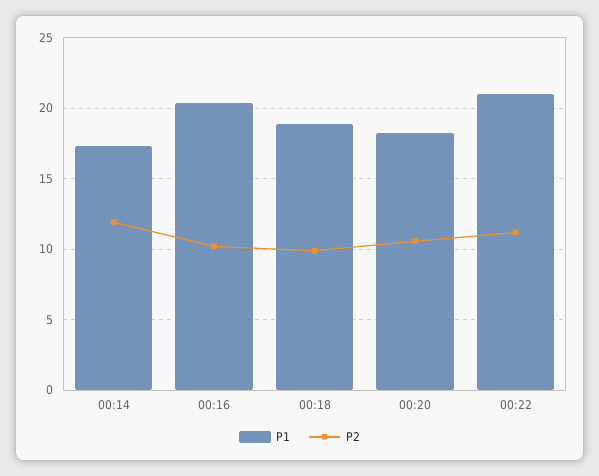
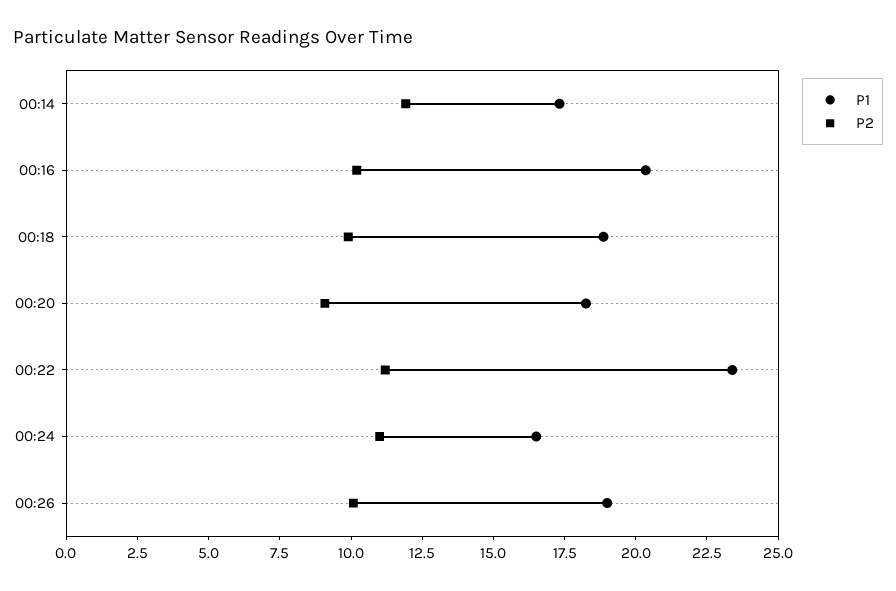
P2, 00:20: 10.5 -> 9
P1, 00:22: 21 -> 23.5
P1, 00:24: none -> 16.5
P2, 00:24: none -> 11
P1, 00:26: none -> 19
P2, 00:26: none -> 10

